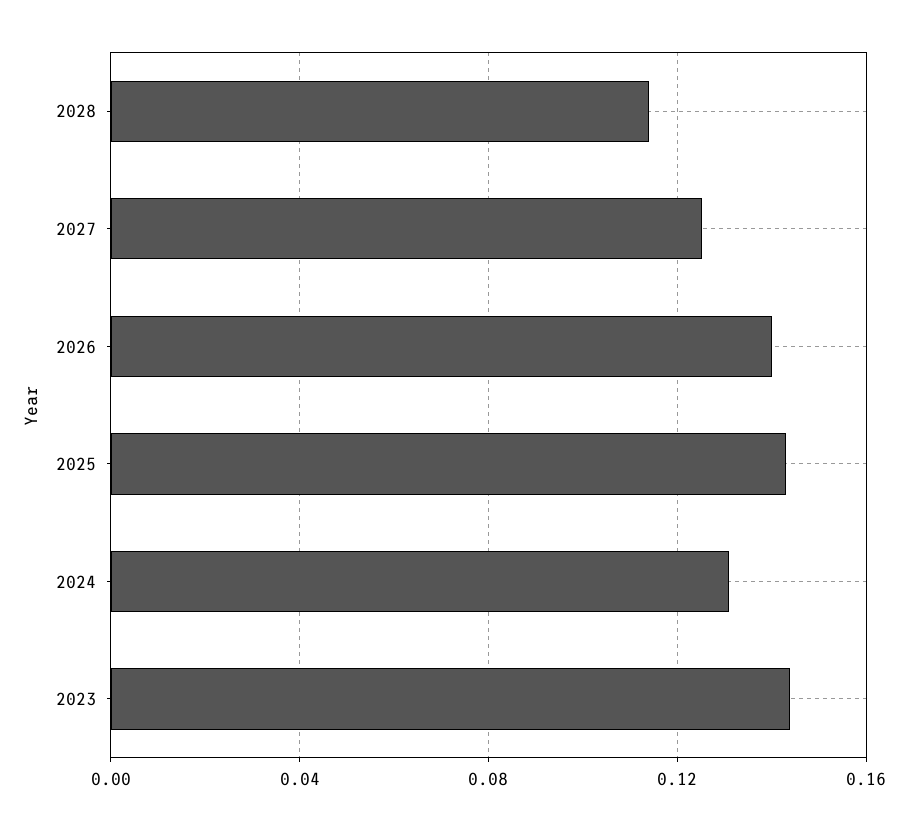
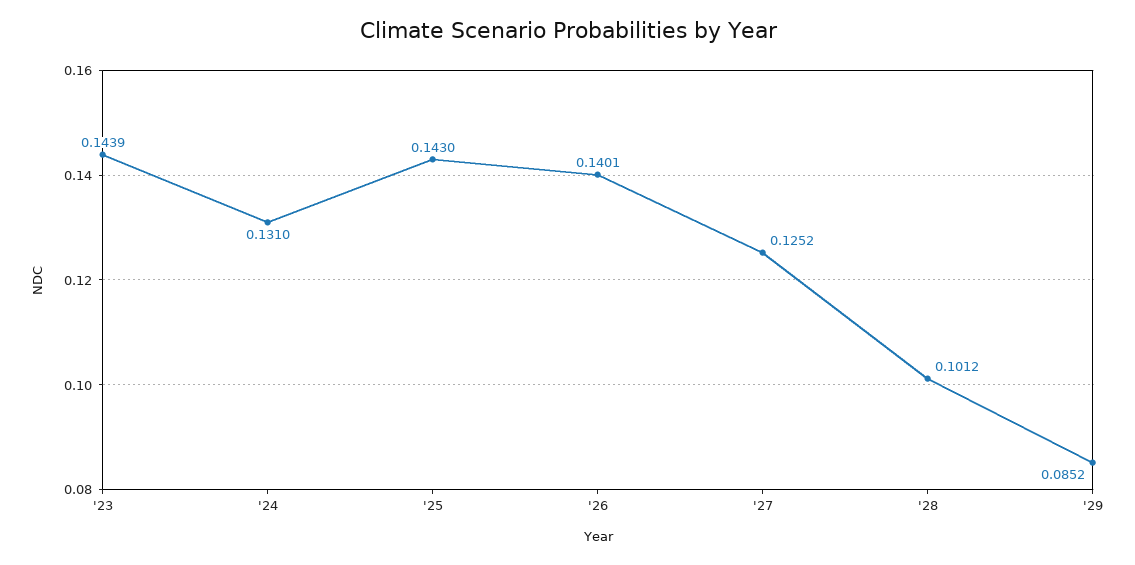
2028: 0.115 -> 0.1012
'29: none -> 0.0852

